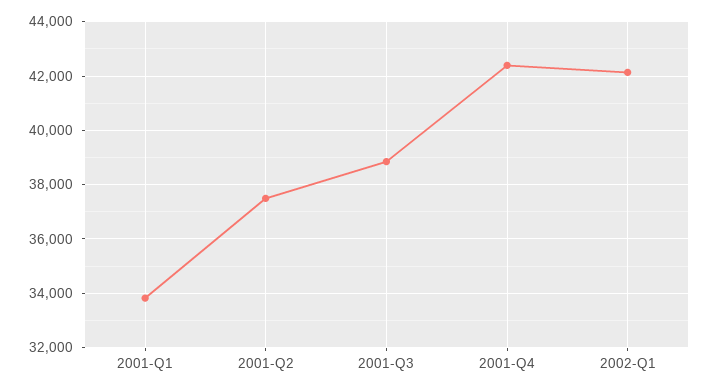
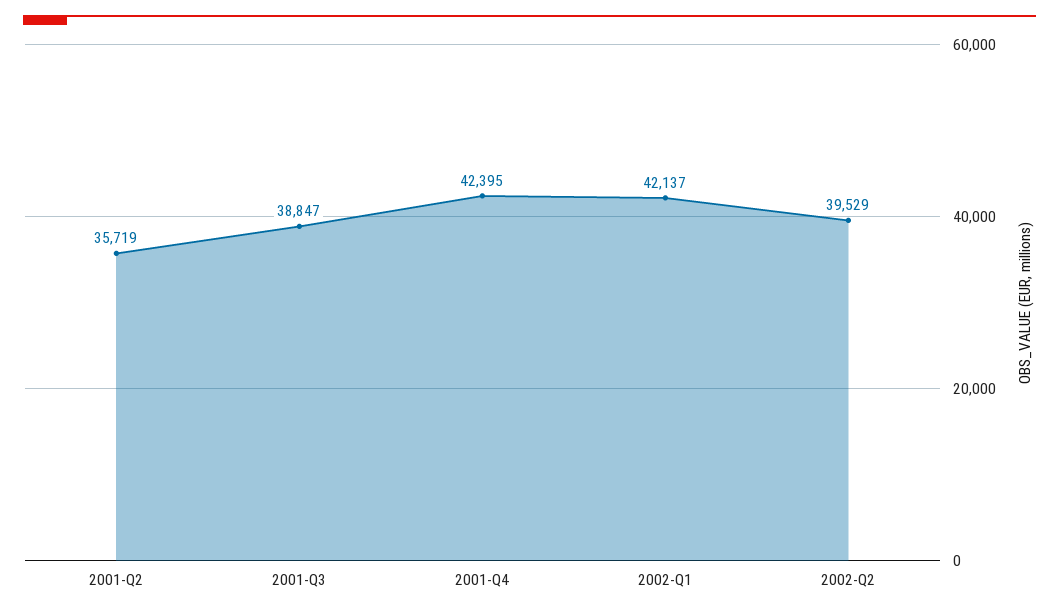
2001-Q1: 33750 -> none
2001-Q2: 37500 -> 35719
2002-Q2: none -> 39529

